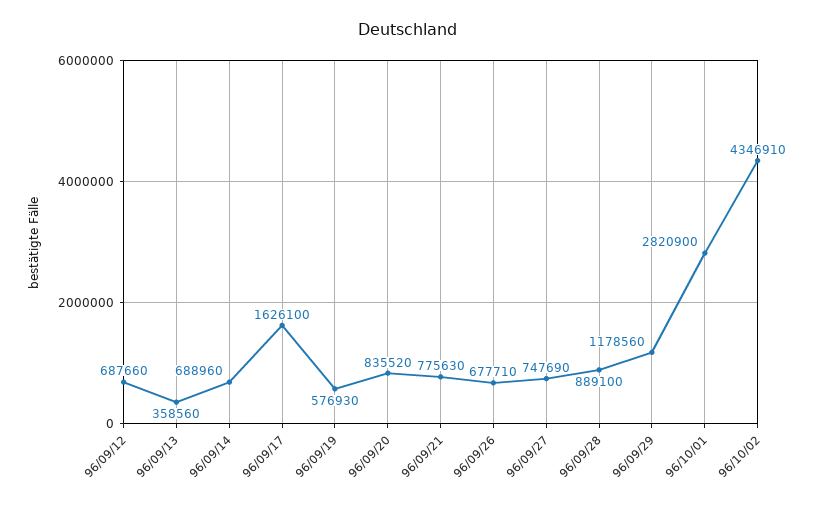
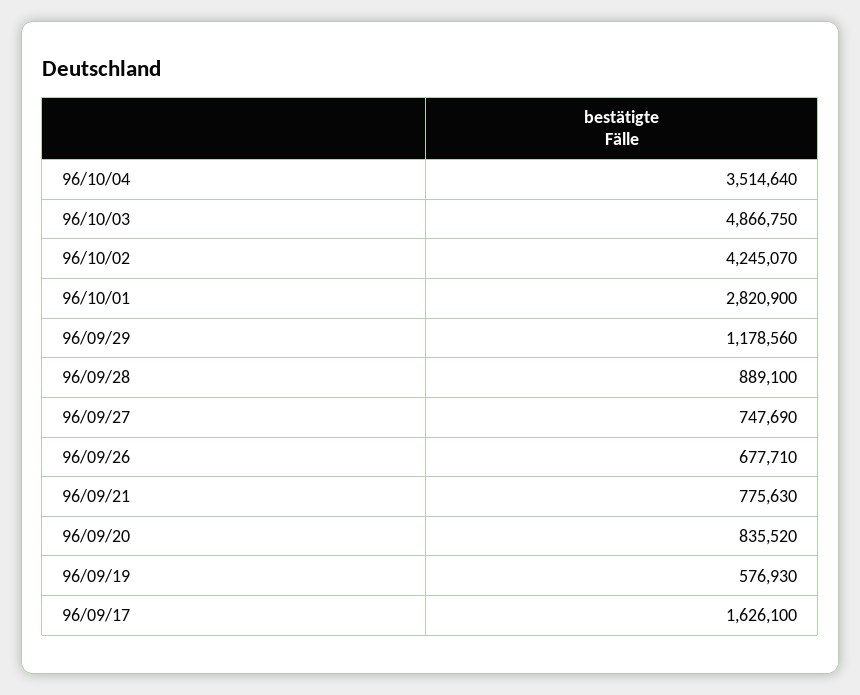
96/09/12: 687660 -> none
96/09/13: 358560 -> none
96/09/14: 688960 -> none
96/10/02: 4346910 -> 4245070
96/10/04: none -> 3514640
96/10/03: none -> 4866750

